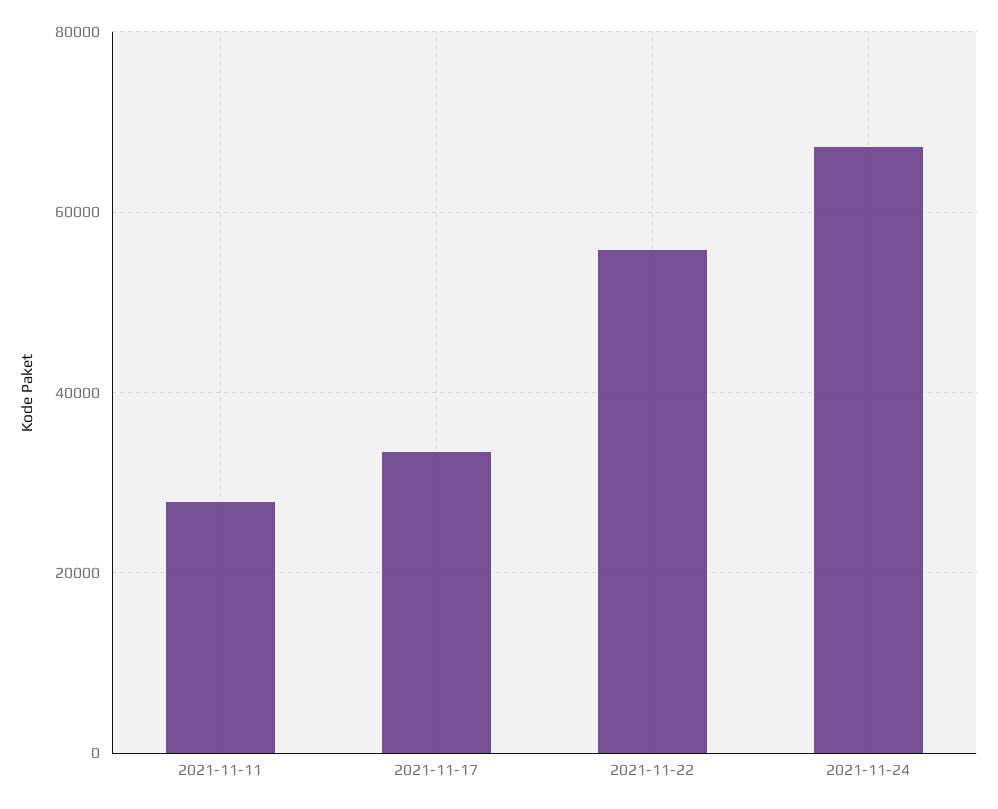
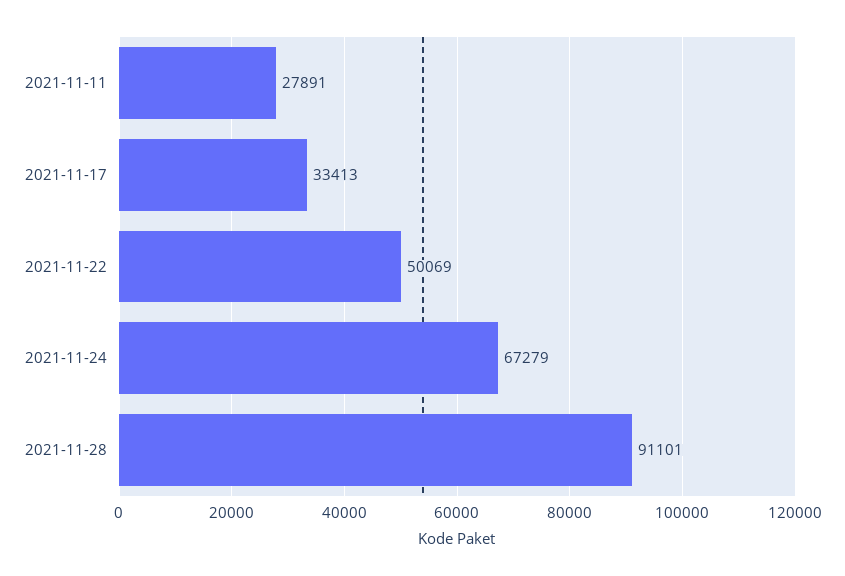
2021-11-22: 56000 -> 50069
2021-11-28: none -> 91101

